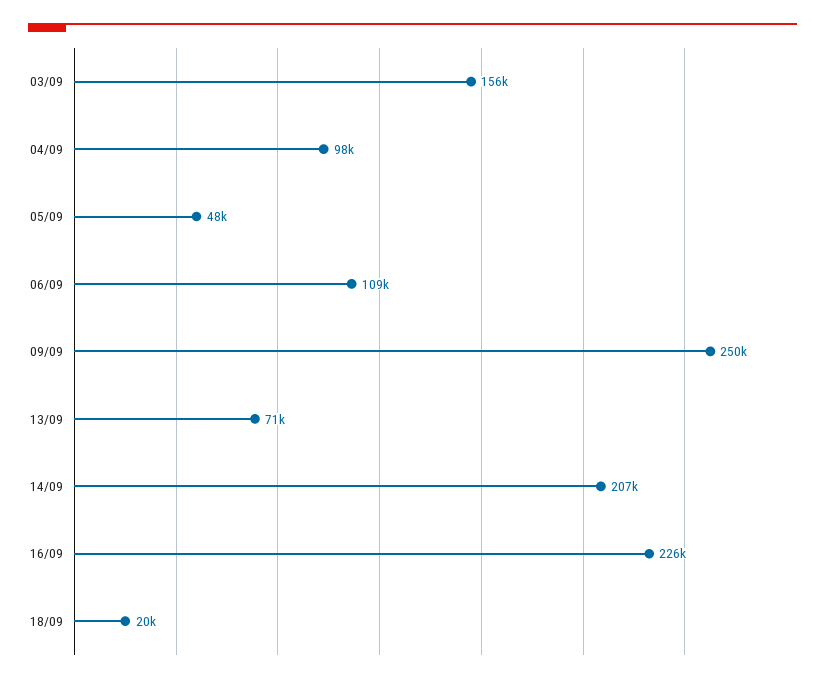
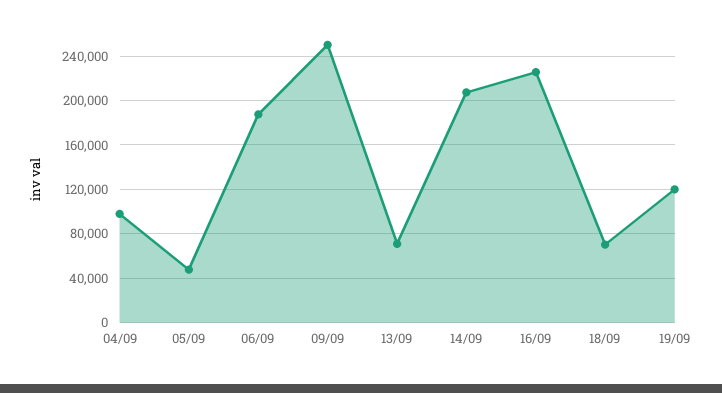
03/09: 156000 -> none
06/09: 109000 -> 190000
18/09: 20000 -> 70000
19/09: none -> 120000

